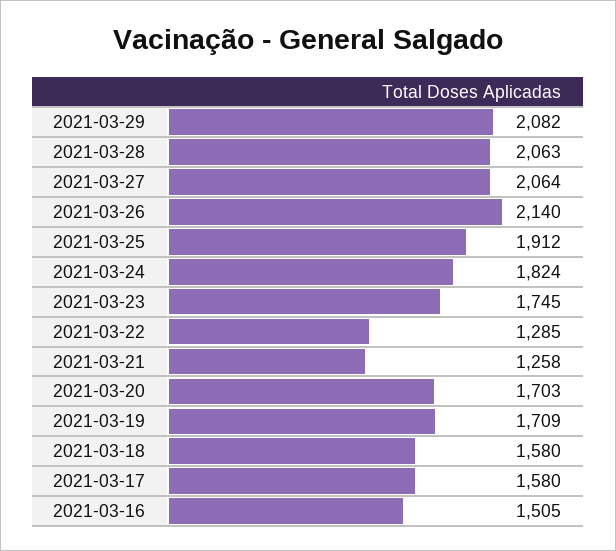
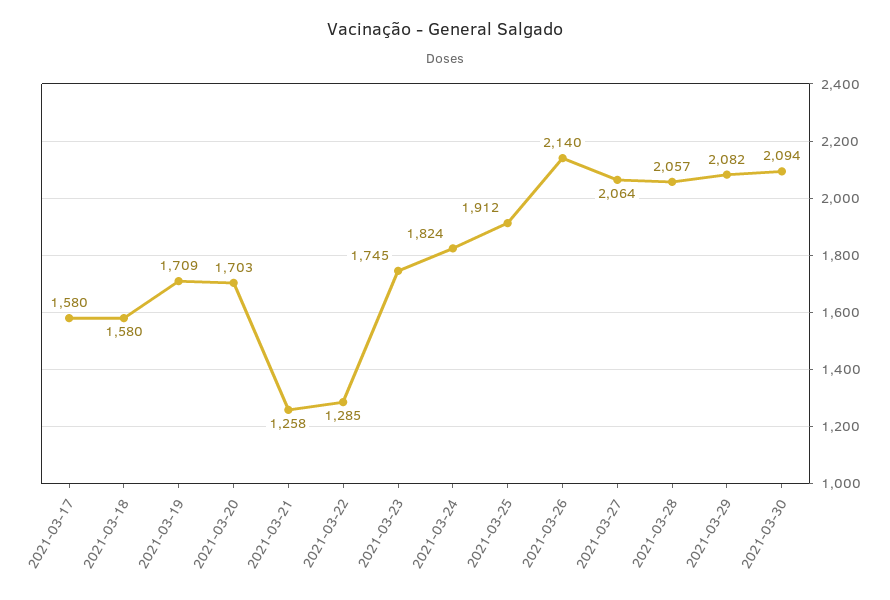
2021-03-28: 2063 -> 2057
2021-03-16: 1505 -> none
2021-03-30: none -> 2094

